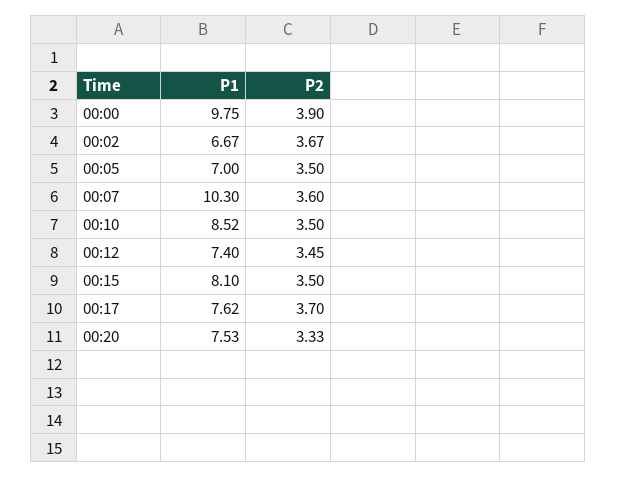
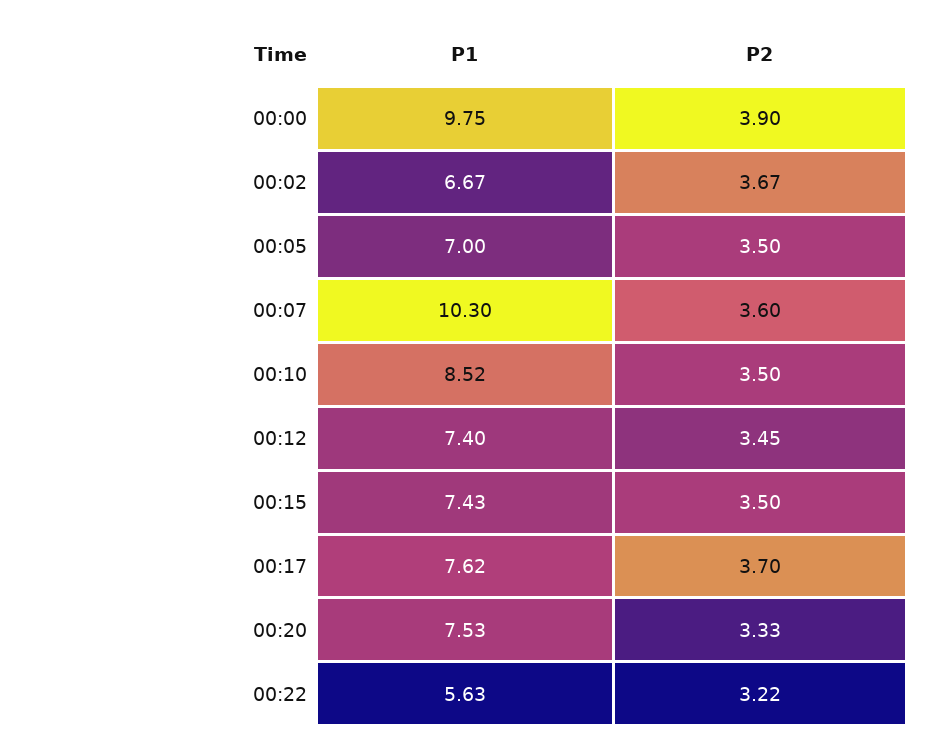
P1, 00:15: 8.1 -> 7.43
P1, 00:22: none -> 5.63
P2, 00:22: none -> 3.22

